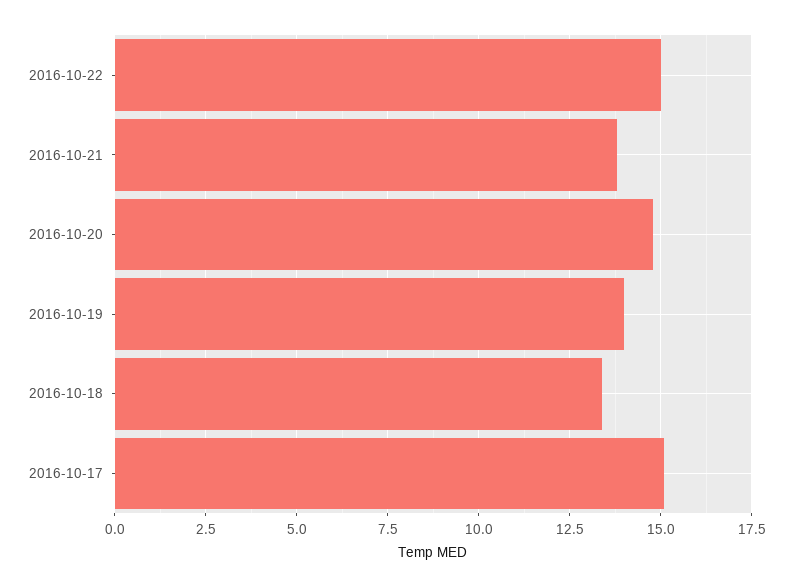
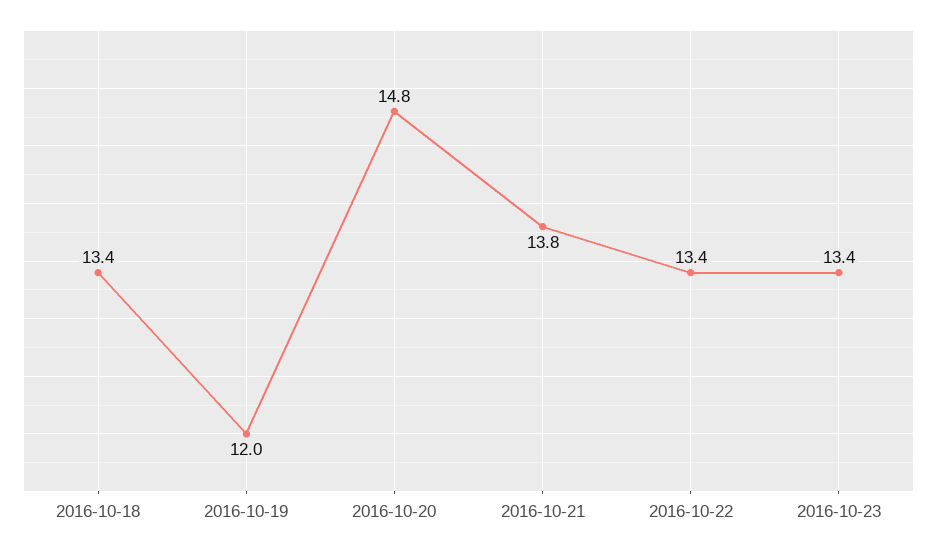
2016-10-22: 15 -> 13.4
2016-10-19: 14 -> 12
2016-10-17: 15 -> none
2016-10-23: none -> 13.4

